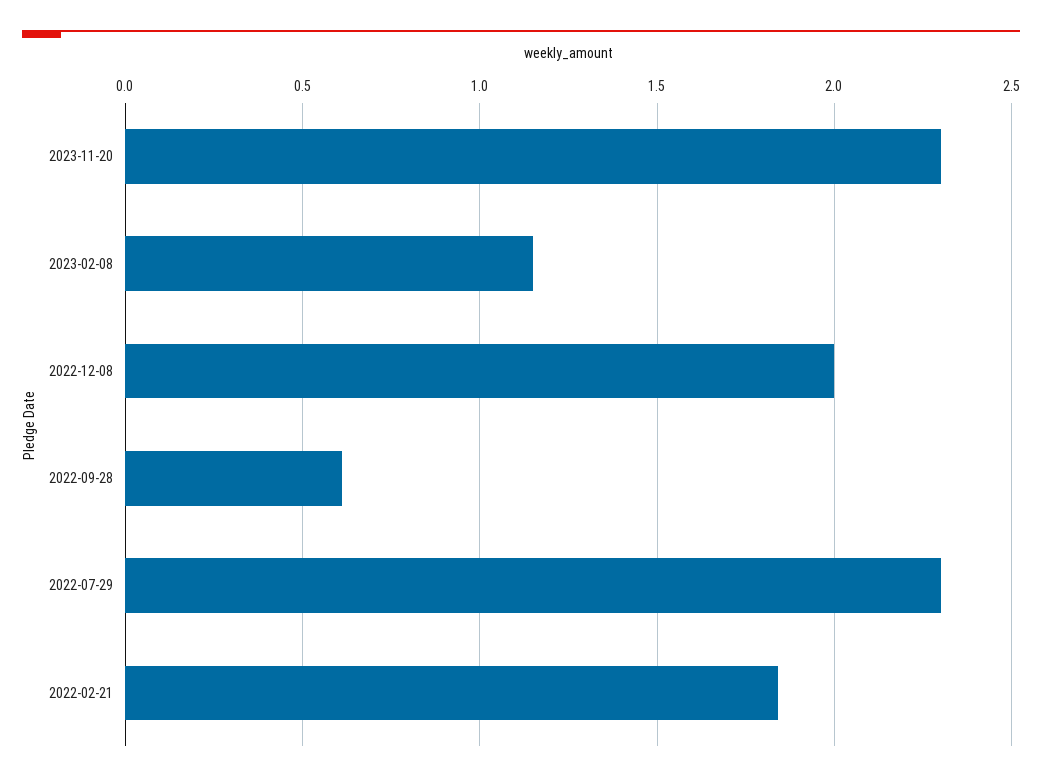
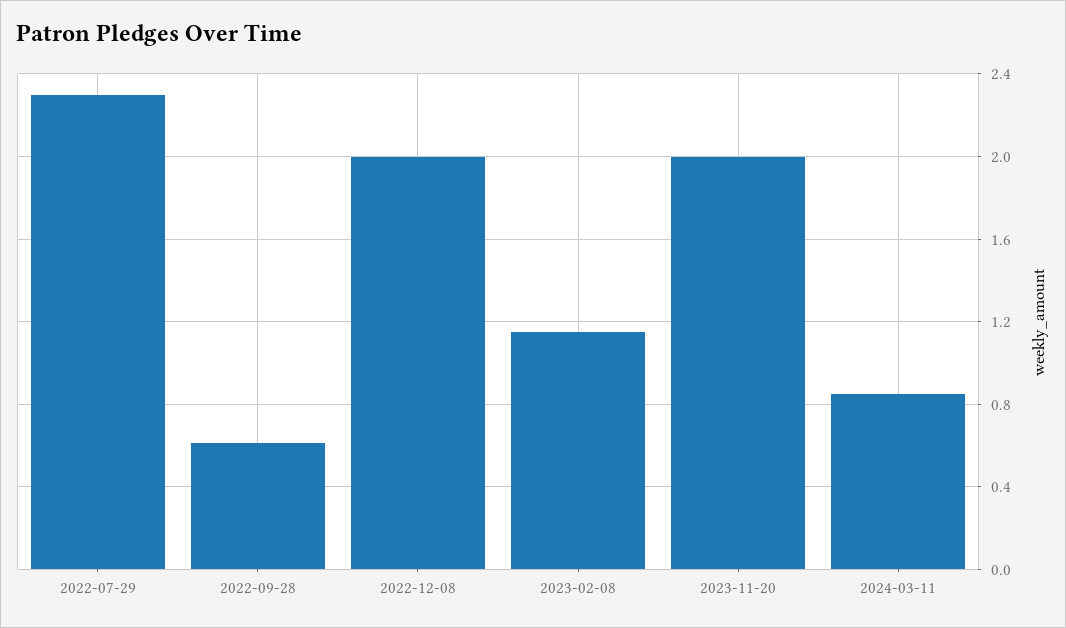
2023-11-20: 2.3 -> 2
2022-02-21: 1.85 -> none
2024-03-11: none -> 0.85

